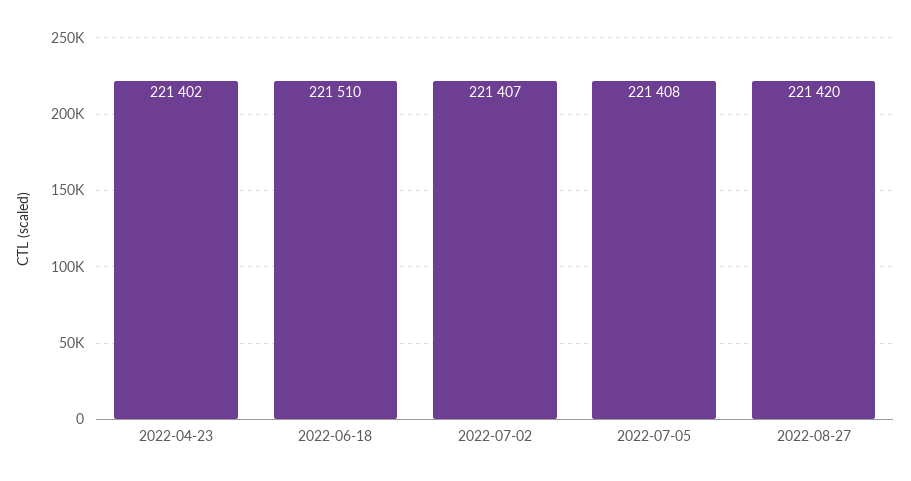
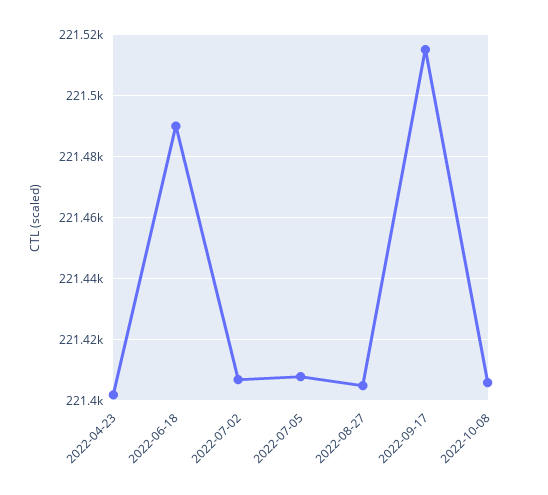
2022-06-18: 221510 -> 221490
2022-08-27: 221420 -> 221405
2022-09-17: none -> 221515
2022-10-08: none -> 221405

